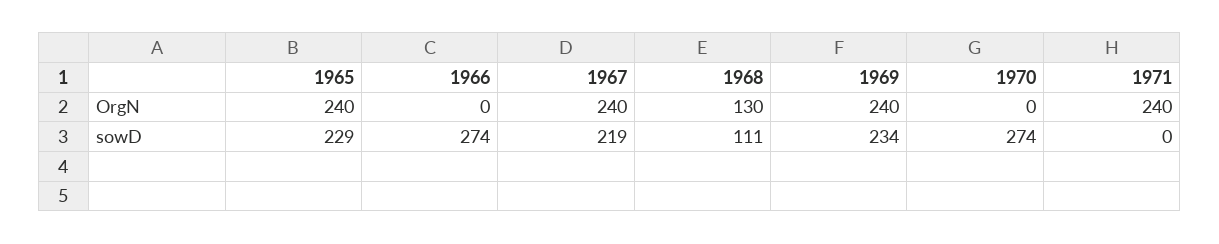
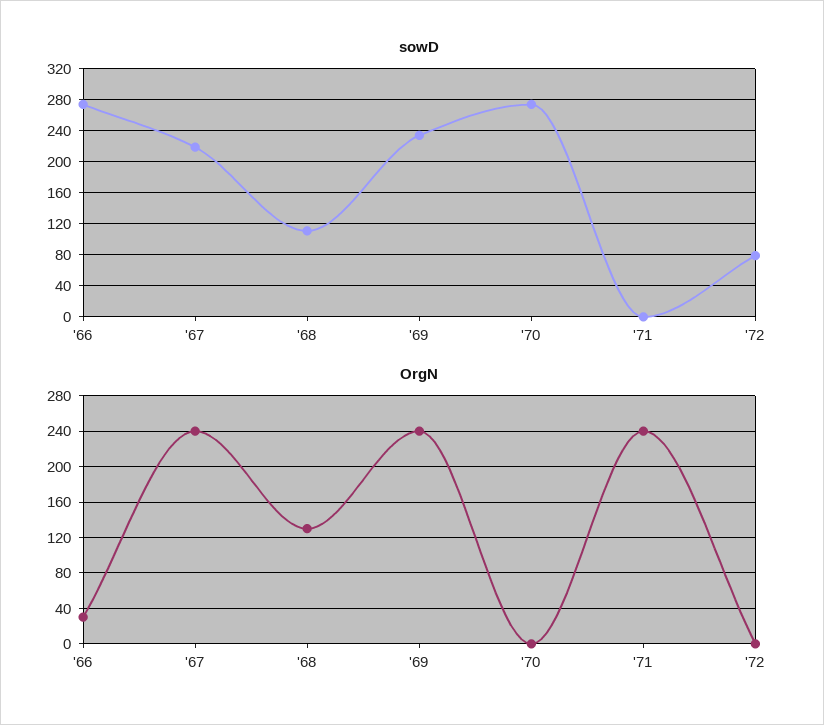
OrgN, 1965: 240 -> none
OrgN, 1966: 0 -> 30
sowD, 1965: 229 -> none
sowD, '72: none -> 80
OrgN, '72: none -> 0

